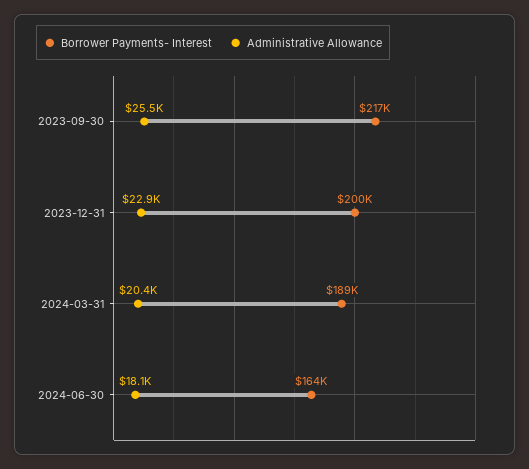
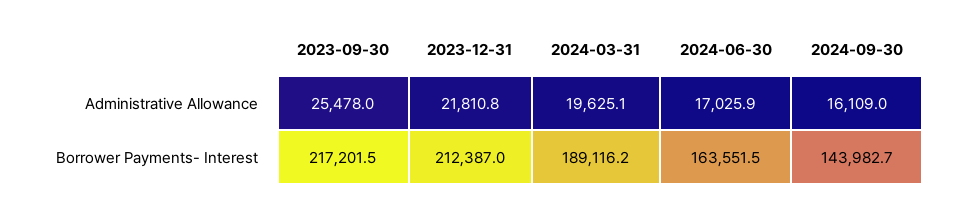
Borrower Payments- Interest, 2023-12-31: 200000 -> 212387
Administrative Allowance, 2023-12-31: 22900 -> 21810.8
Administrative Allowance, 2024-03-31: 20400 -> 19625.1
Administrative Allowance, 2024-06-30: 18100 -> 17025.9
Administrative Allowance, 2024-09-30: none -> 16109
Borrower Payments- Interest, 2024-09-30: none -> 143982.7

